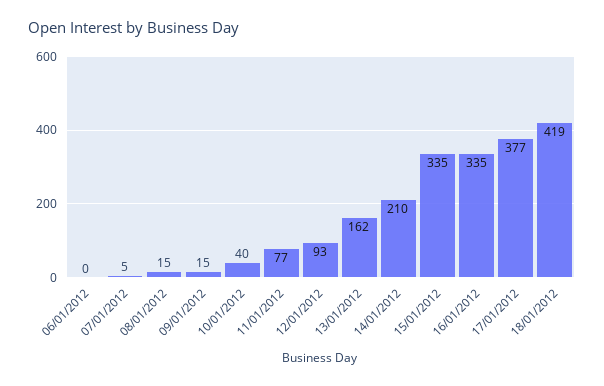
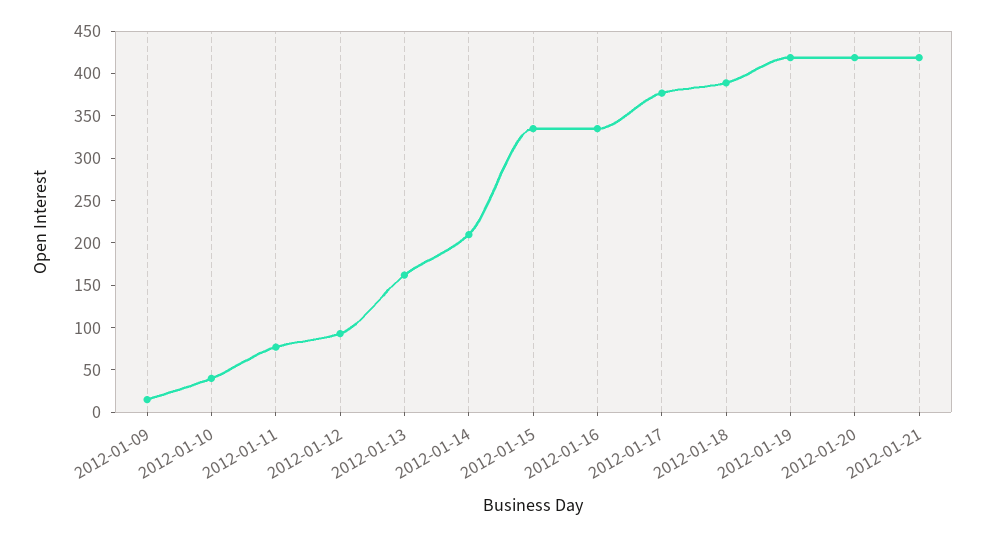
06/01/2012: 0 -> none
07/01/2012: 5 -> none
08/01/2012: 15 -> none
18/01/2012: 419 -> 390
2012-01-19: none -> 420
2012-01-20: none -> 420
2012-01-21: none -> 420

